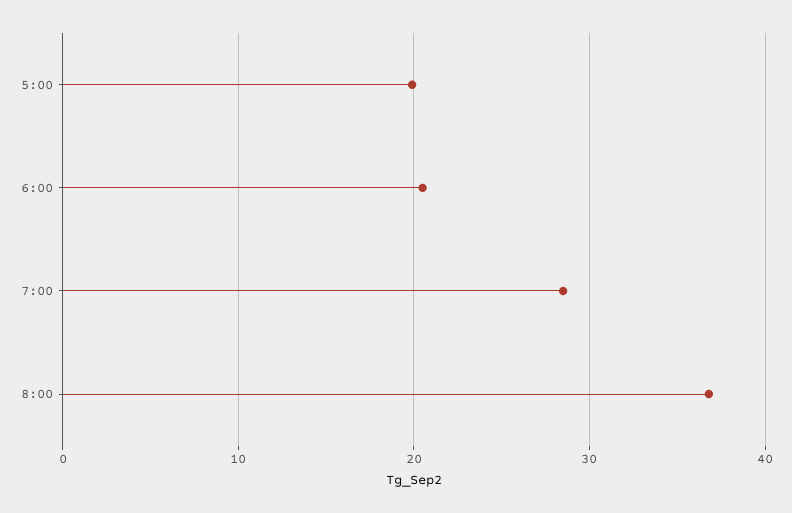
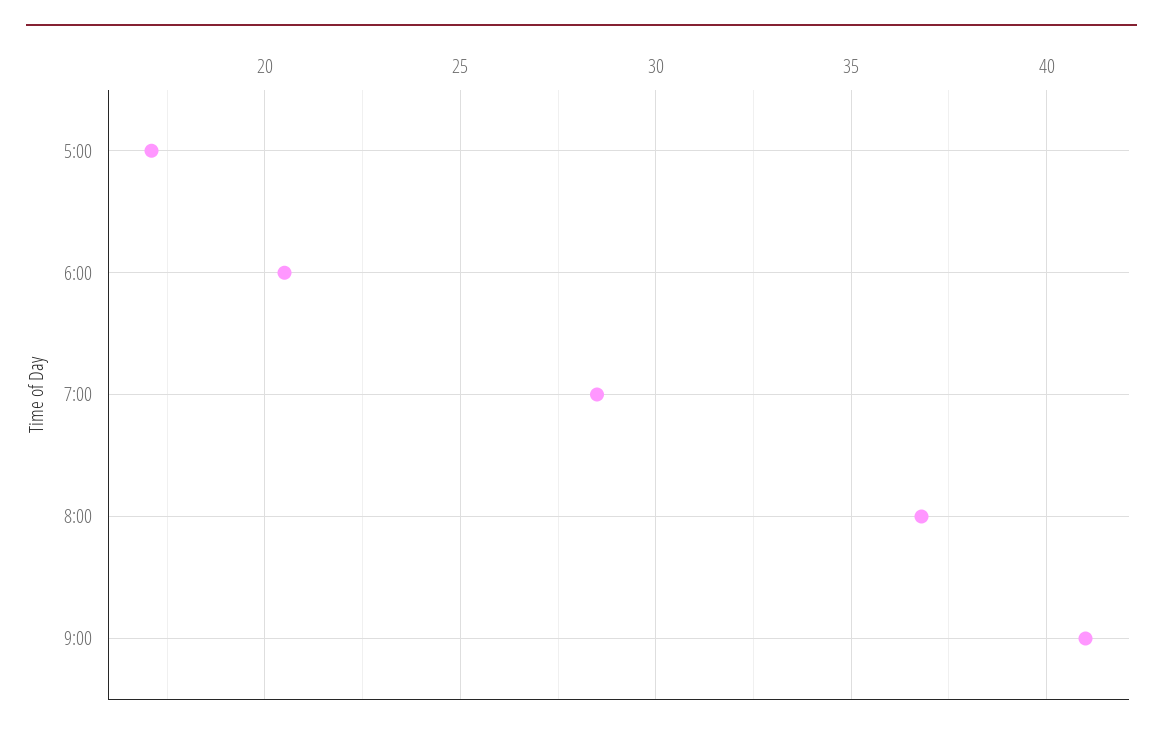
5:00: 20 -> 17
9:00: none -> 41

